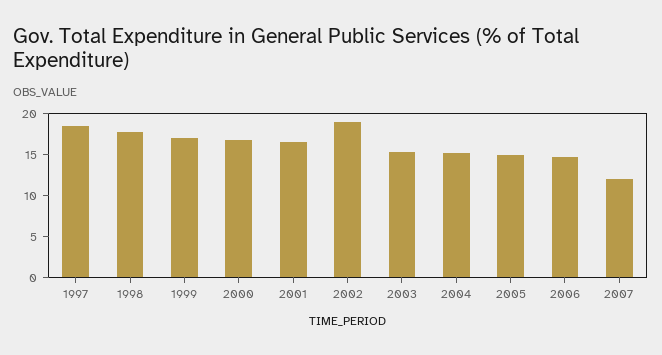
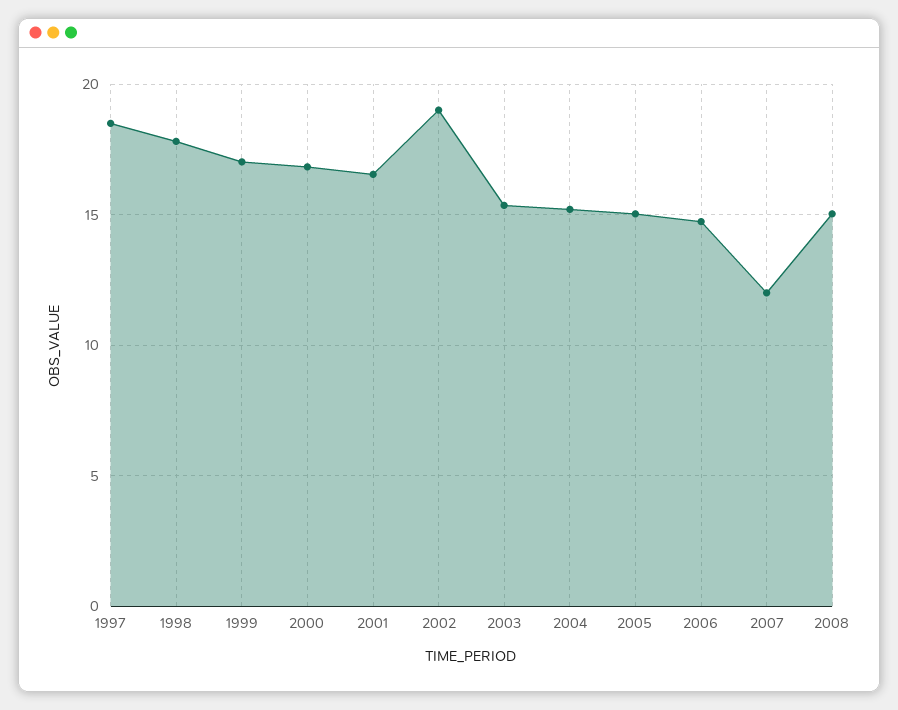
2008: none -> 15

